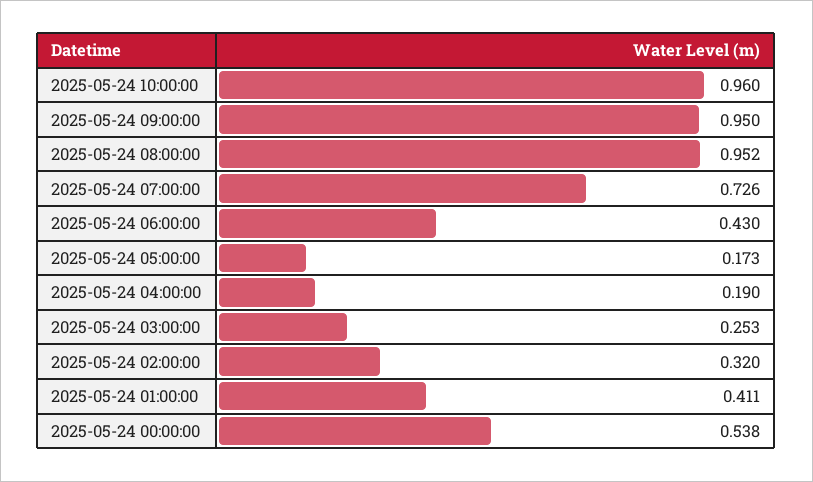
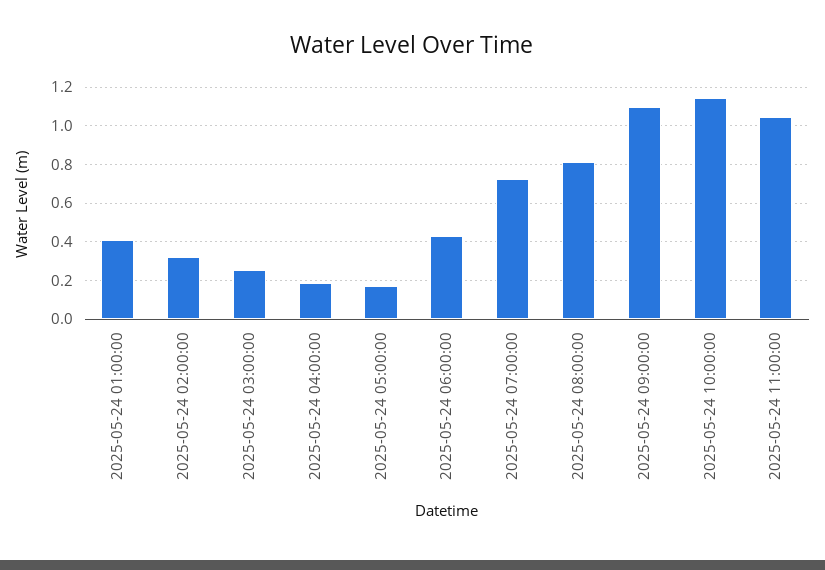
2025-05-24 10:00:00: 0.96 -> 1.15
2025-05-24 09:00:00: 0.95 -> 1.1
2025-05-24 08:00:00: 0.952 -> 0.8
2025-05-24 00:00:00: 0.538 -> none
2025-05-24 11:00:00: none -> 1.05

